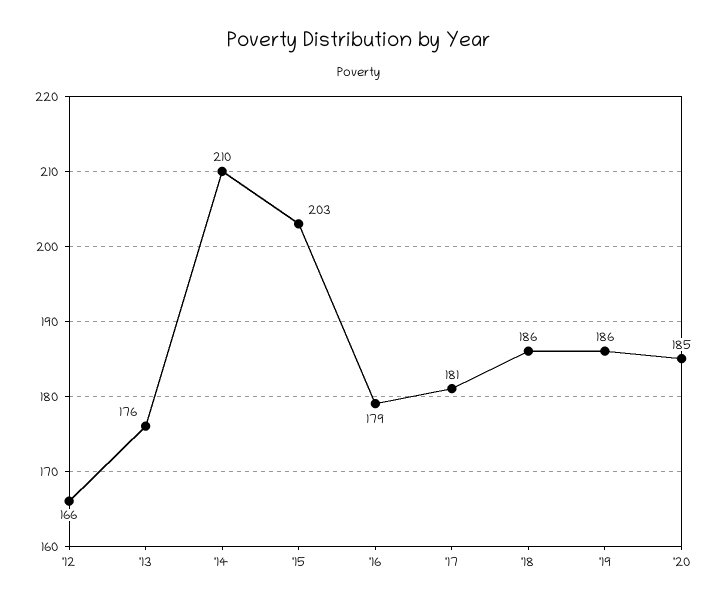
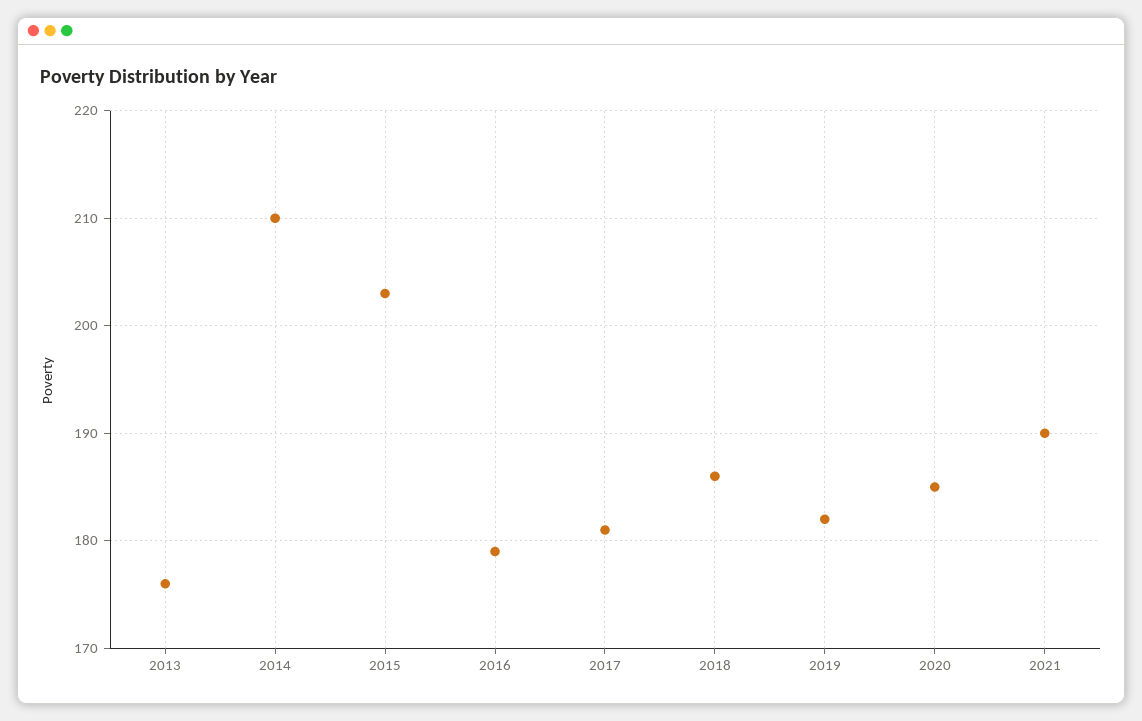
'12: 166 -> none
'19: 186 -> 182
2021: none -> 190

